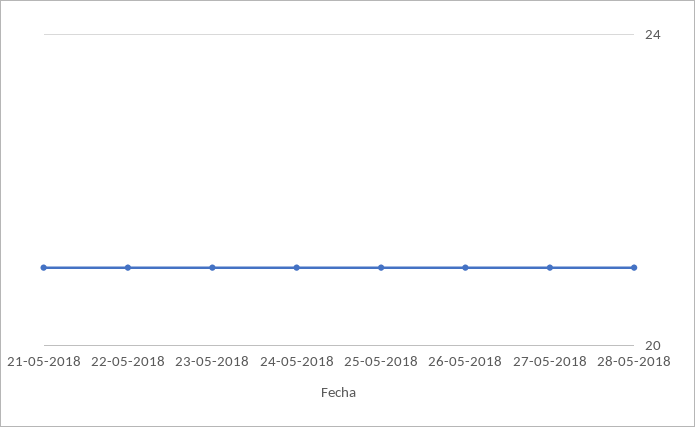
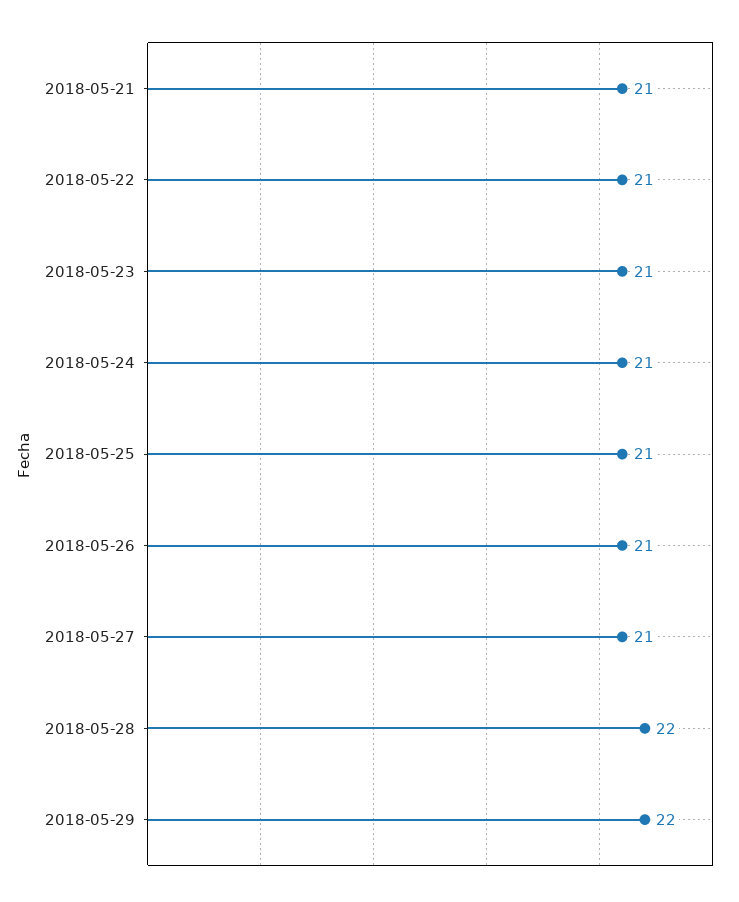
28-05-2018: 21 -> 22
2018-05-29: none -> 22

